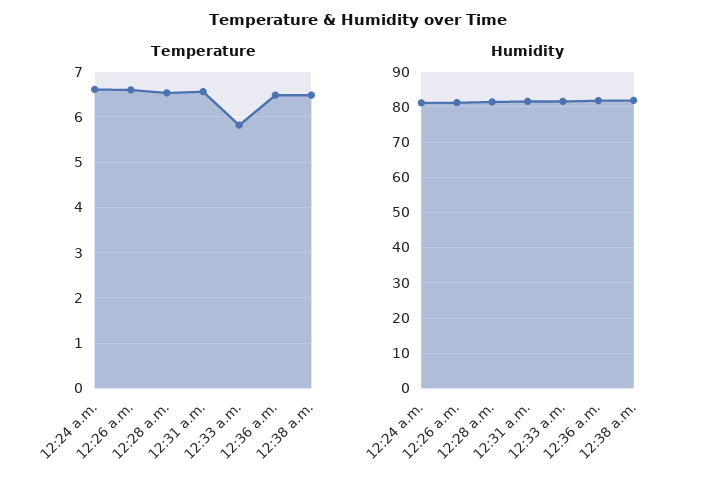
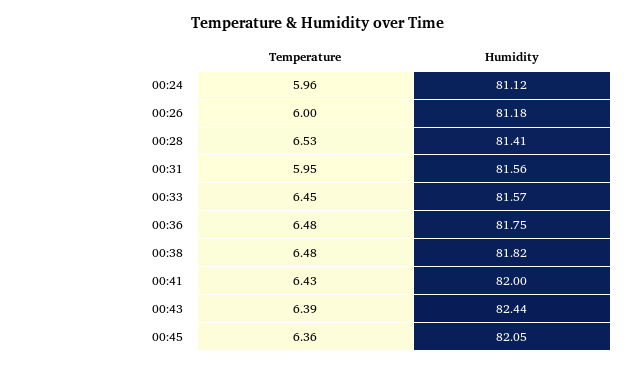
Temperature, 12:24 a.m.: 6.6 -> 5.96
Temperature, 12:26 a.m.: 6.6 -> 6
Temperature, 12:31 a.m.: 6.6 -> 5.95
Temperature, 12:33 a.m.: 5.8 -> 6.45
Temperature, 00:41: none -> 6.43
Humidity, 00:41: none -> 82
Temperature, 00:43: none -> 6.39
Humidity, 00:43: none -> 82.44
Temperature, 00:45: none -> 6.36
Humidity, 00:45: none -> 82.05

